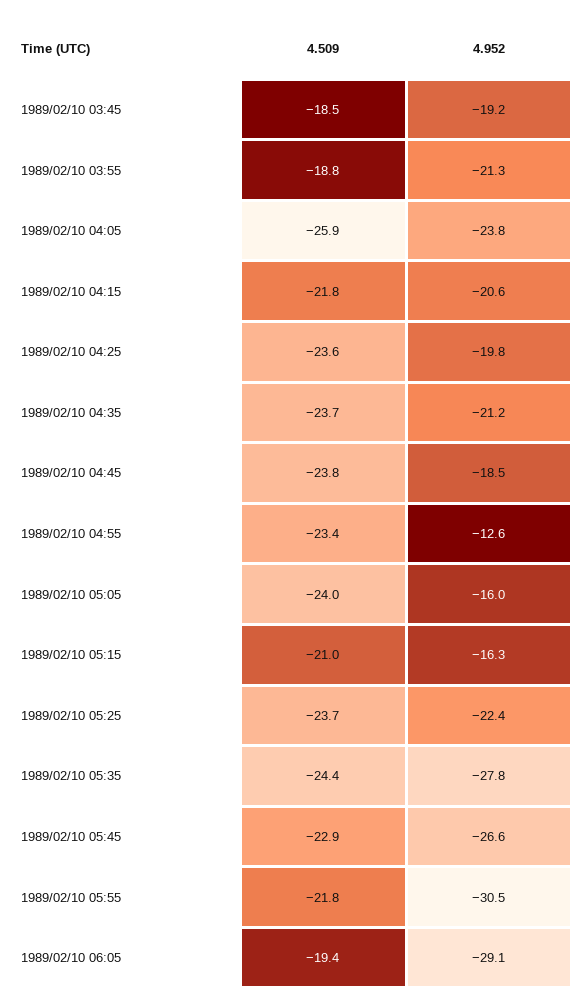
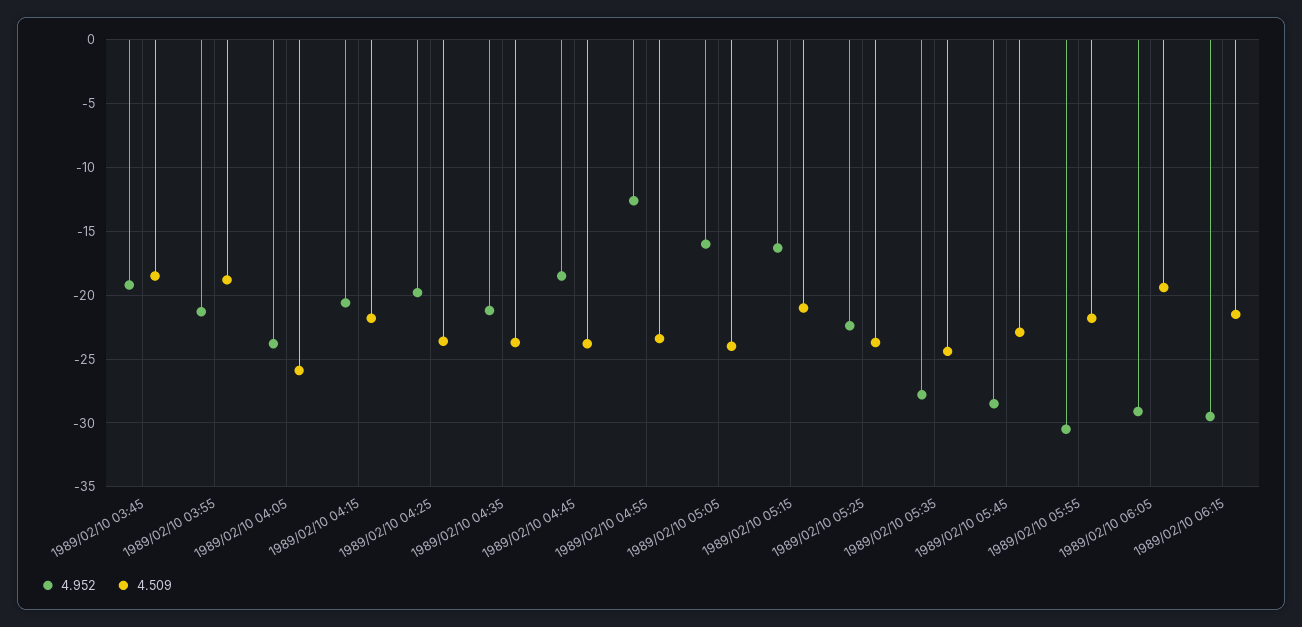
4.952, 1989/02/10 05:45: -26.6 -> -28.5
4.952, 1989/02/10 06:15: none -> -29.5
4.509, 1989/02/10 06:15: none -> -21.5

